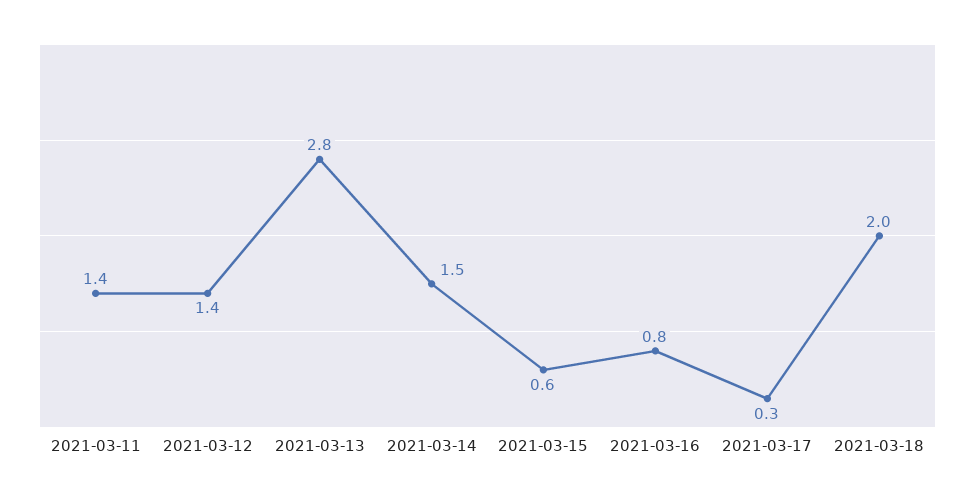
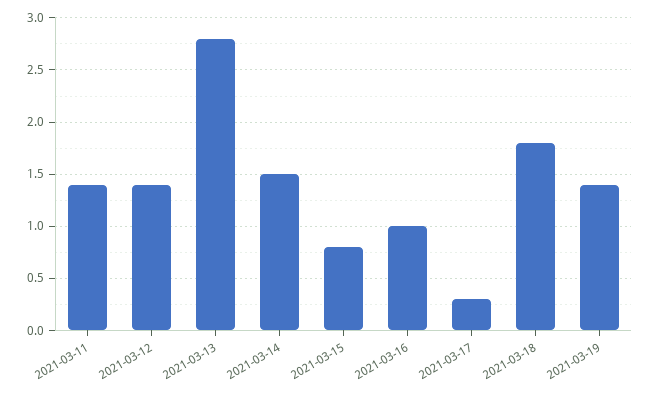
2021-03-15: 0.6 -> 0.8
2021-03-16: 0.8 -> 1
2021-03-18: 2 -> 1.8
2021-03-19: none -> 1.4

